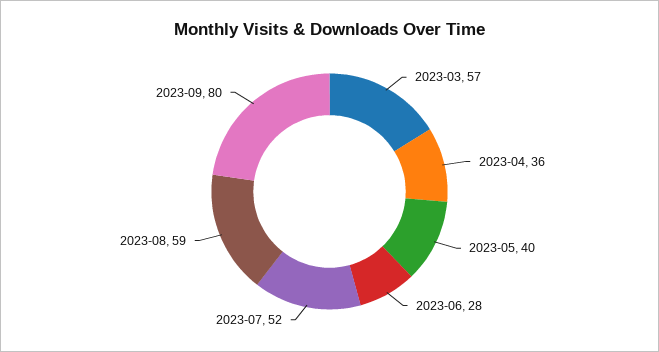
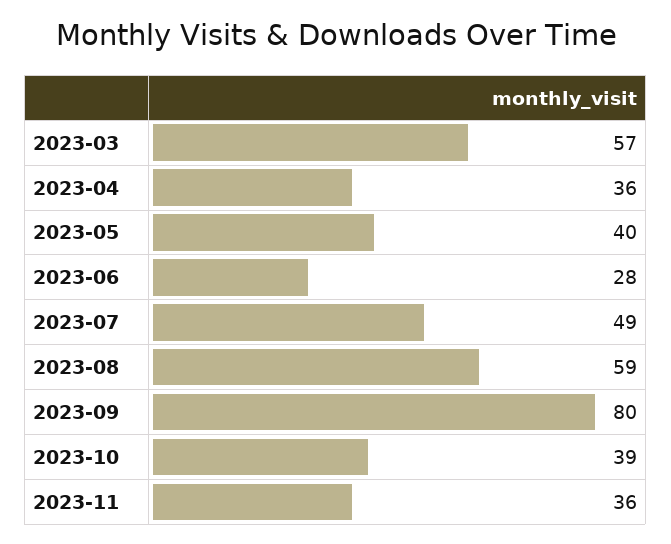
2023-07: 52 -> 49
2023-10: none -> 39
2023-11: none -> 36

